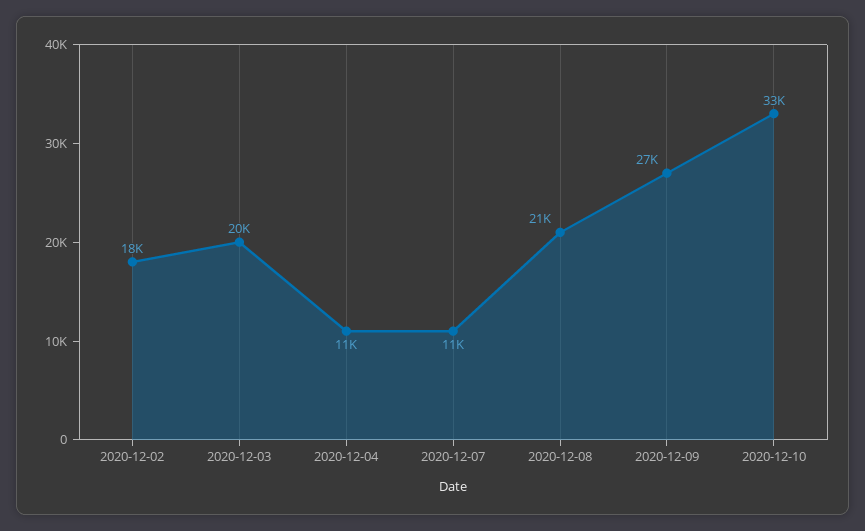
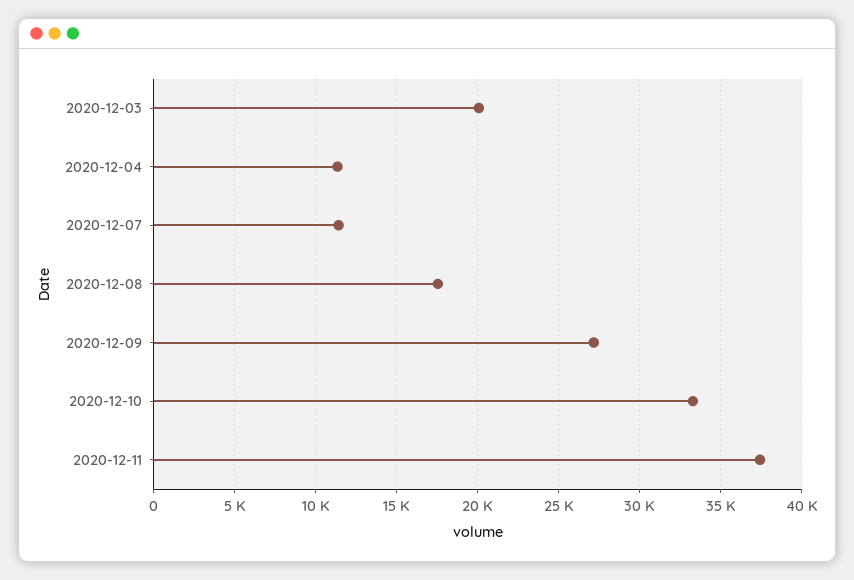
2020-12-02: 18000 -> none
2020-12-08: 21000 -> 17500
2020-12-11: none -> 37500

